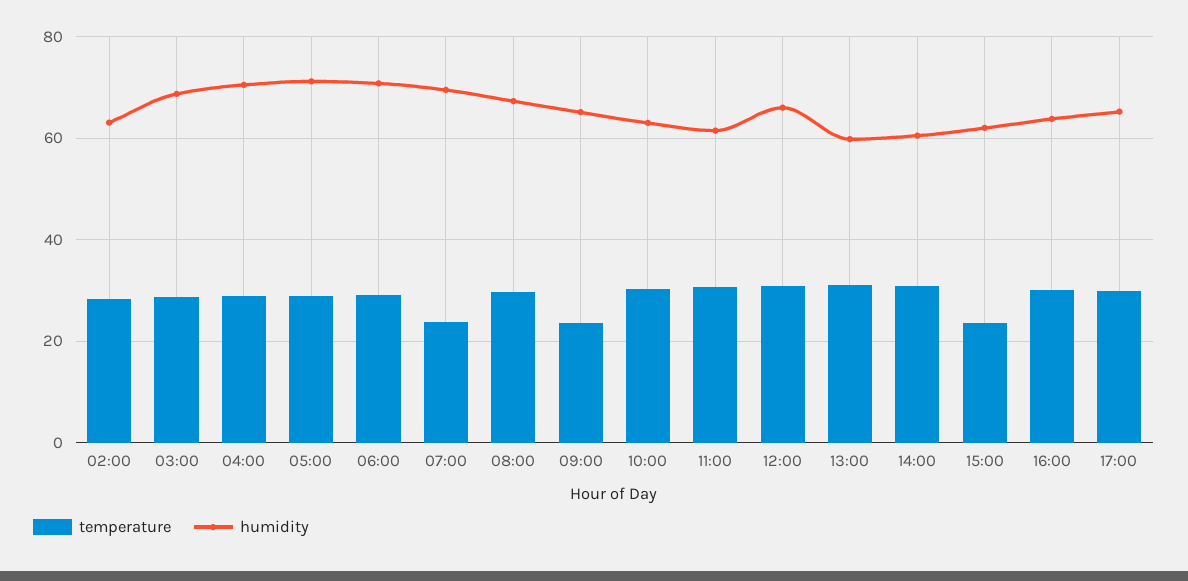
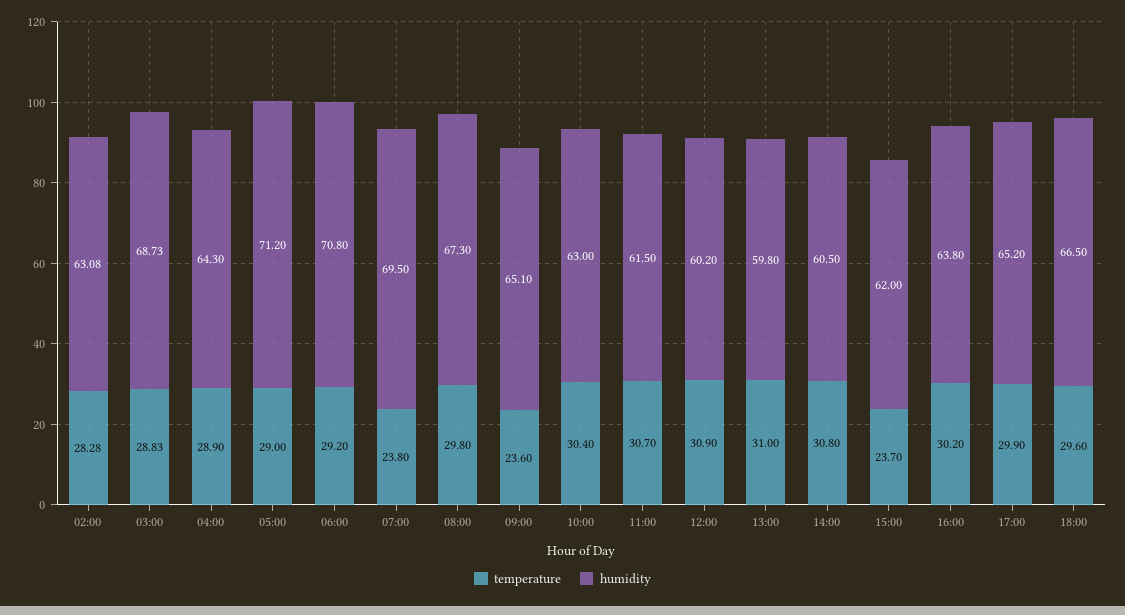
humidity, 04:00: 70 -> 64.3
humidity, 12:00: 66 -> 60.2
temperature, 18:00: none -> 29.6
humidity, 18:00: none -> 66.5

